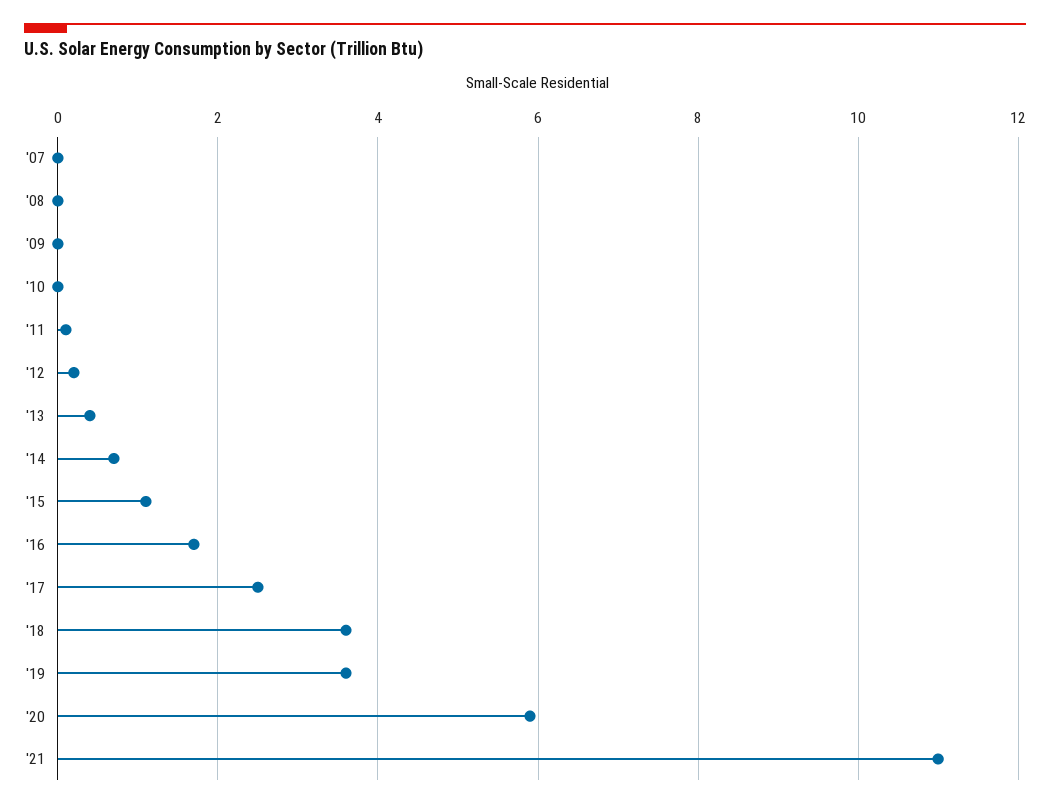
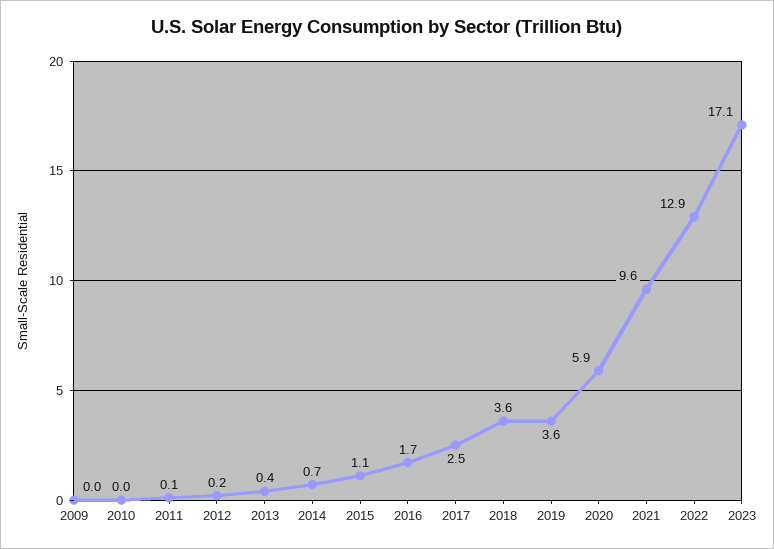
'07: 0 -> none
'08: 0 -> none
'21: 11 -> 9.6
2022: none -> 12.9
2023: none -> 17.1

